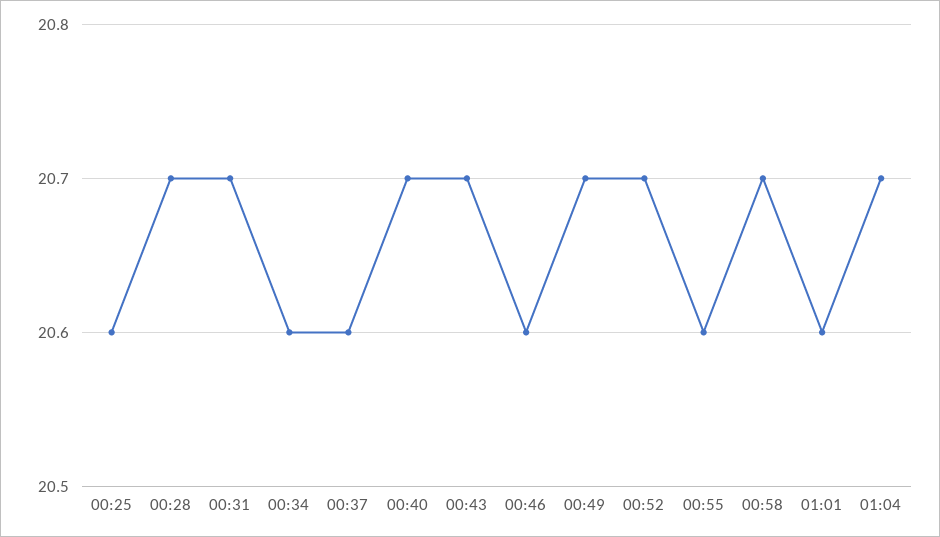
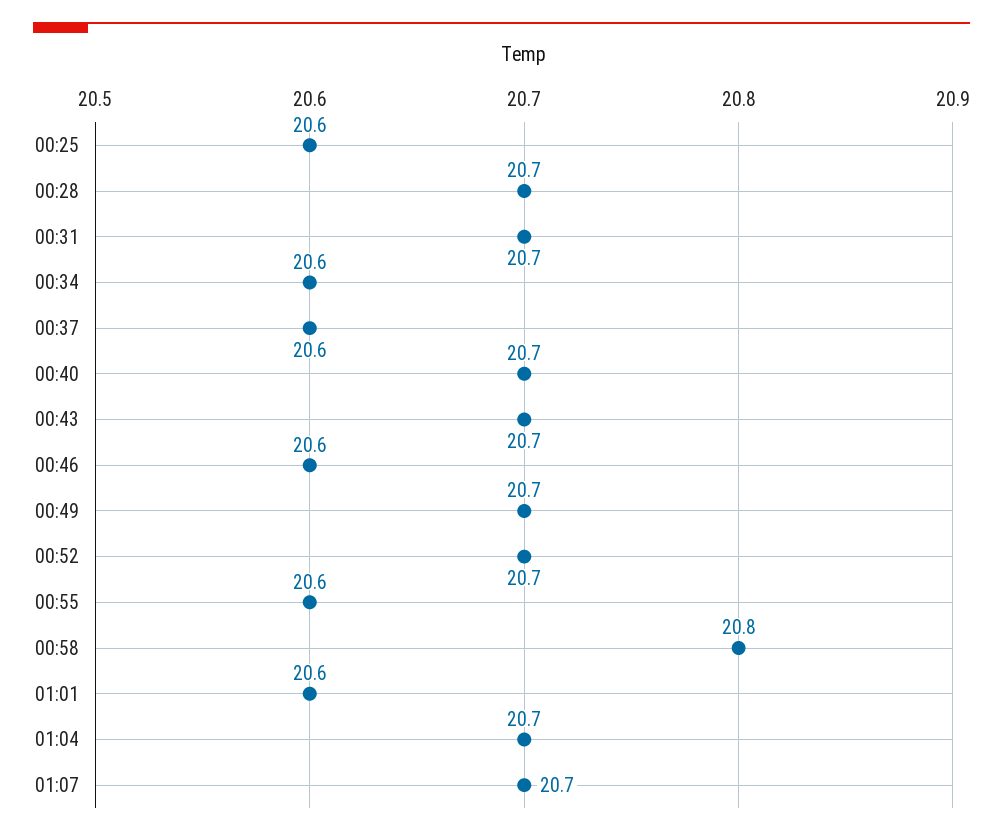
00:58: 20.7 -> 20.8
01:07: none -> 20.7

